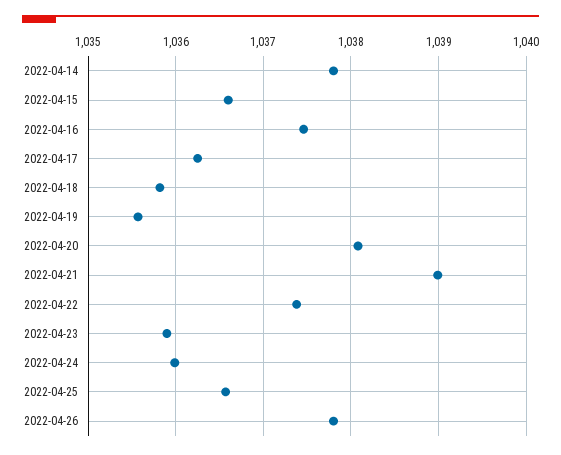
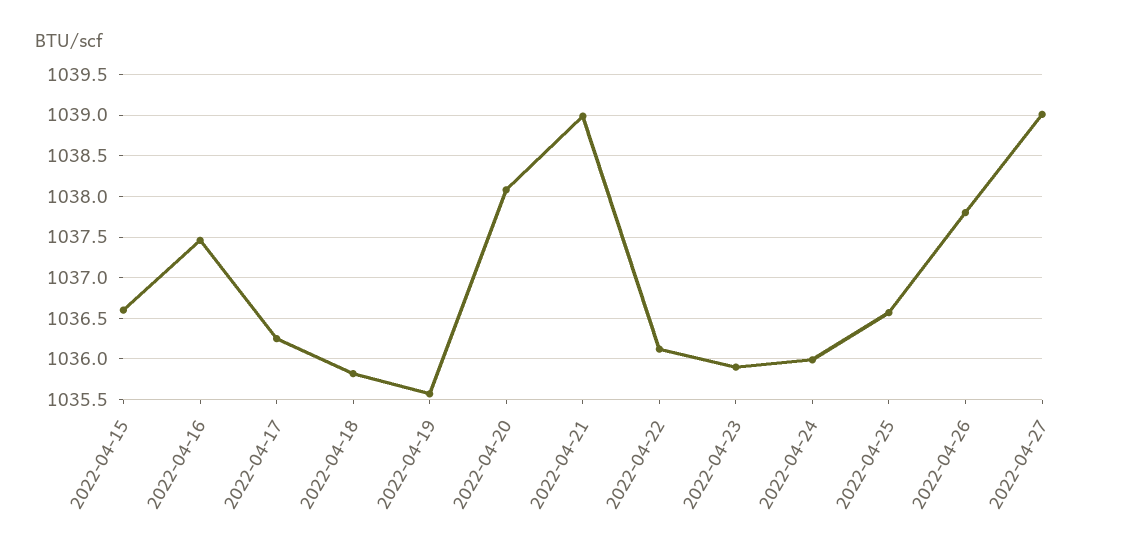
2022-04-14: 1037.8 -> none
2022-04-22: 1037.4 -> 1036.1
2022-04-27: none -> 1039

